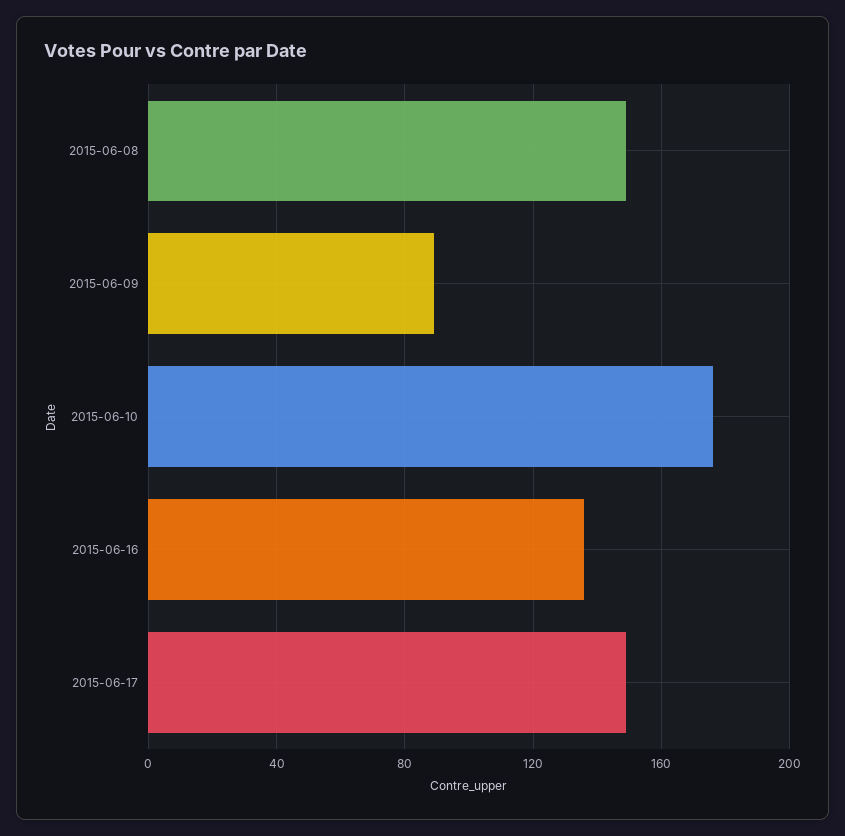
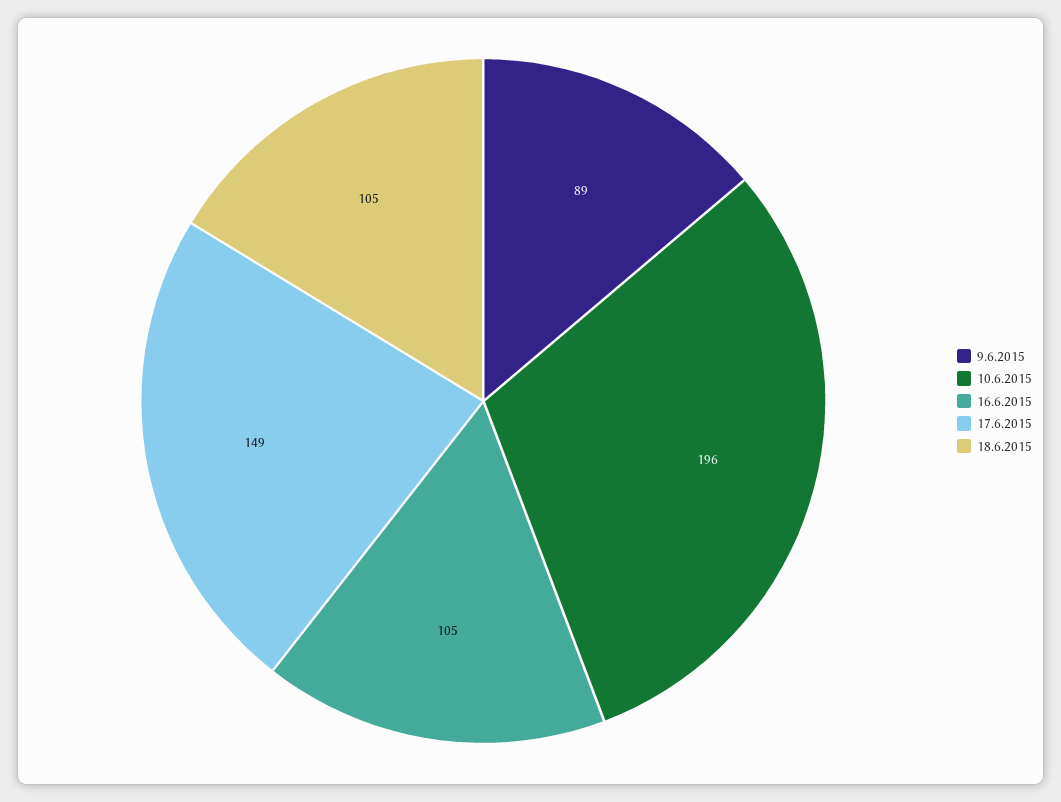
2015-06-08: 150 -> none
2015-06-10: 175 -> 196
2015-06-16: 135 -> 105
18.6.2015: none -> 105

